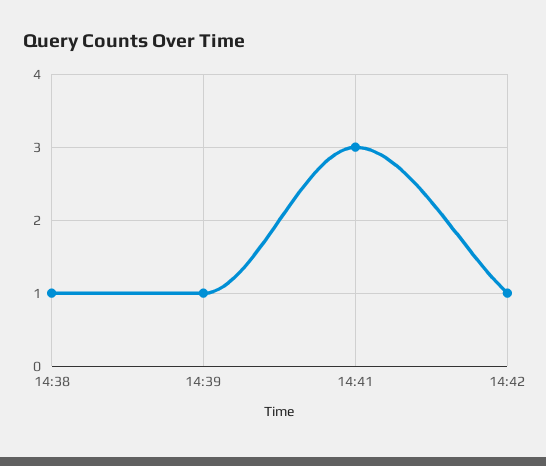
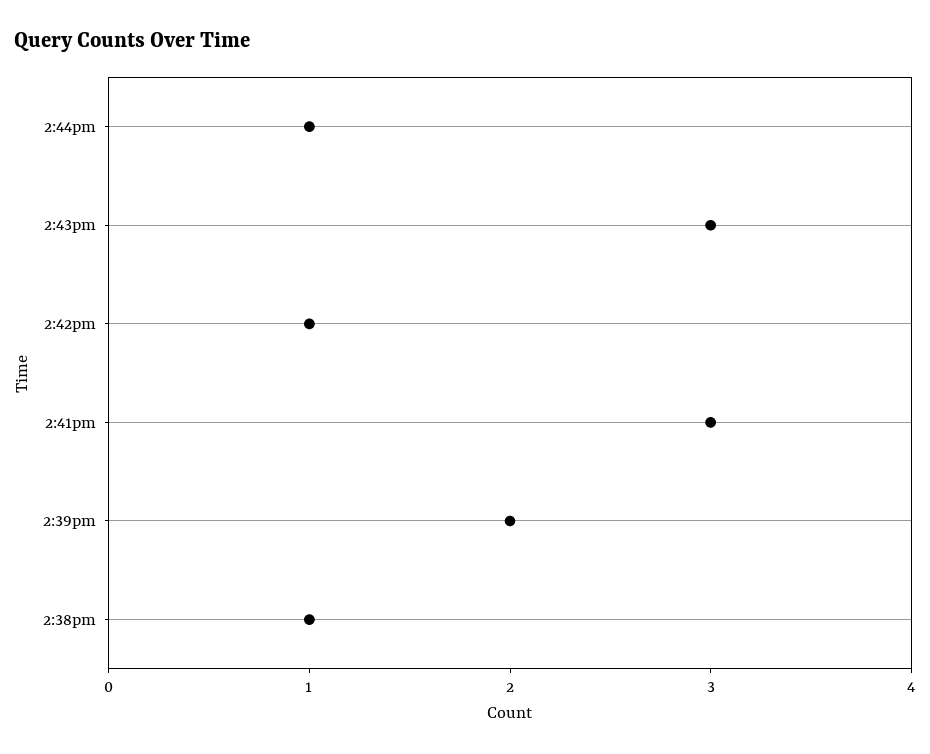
14:39: 1 -> 2
2:44pm: none -> 1
2:43pm: none -> 3

